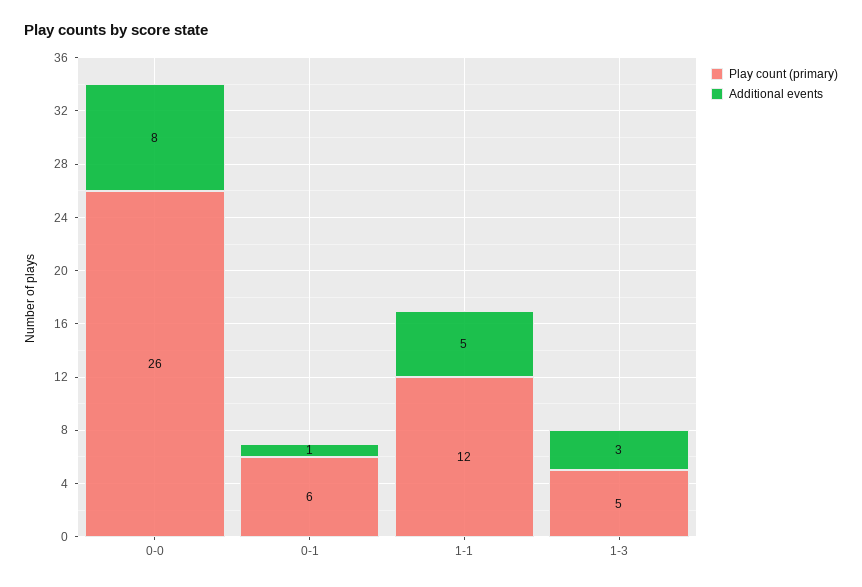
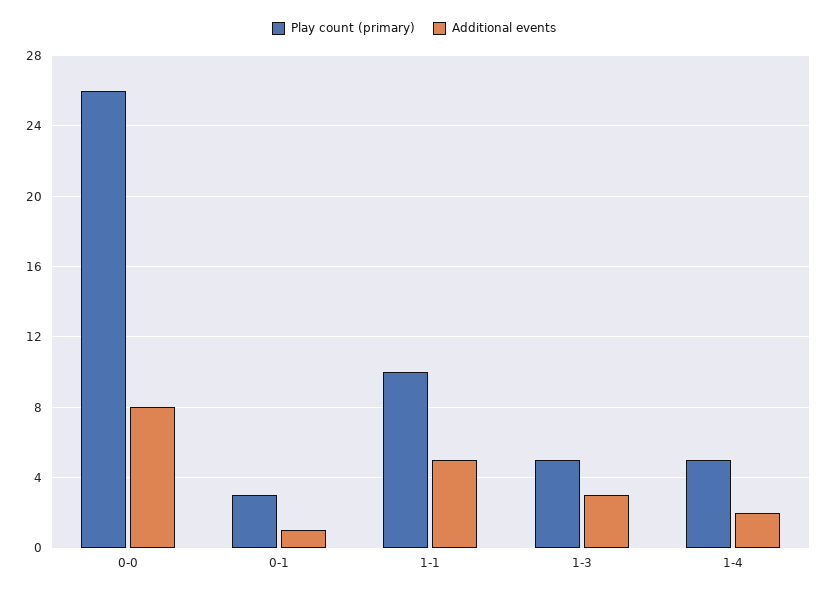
Play count (primary), 0-1: 6 -> 3
Play count (primary), 1-1: 12 -> 10
Play count (primary), 1-4: none -> 5
Additional events, 1-4: none -> 2

